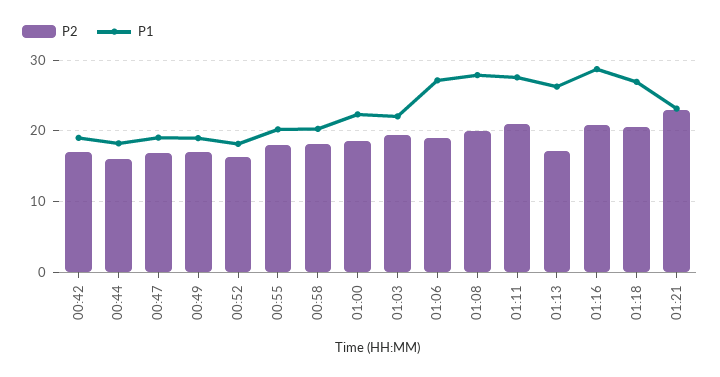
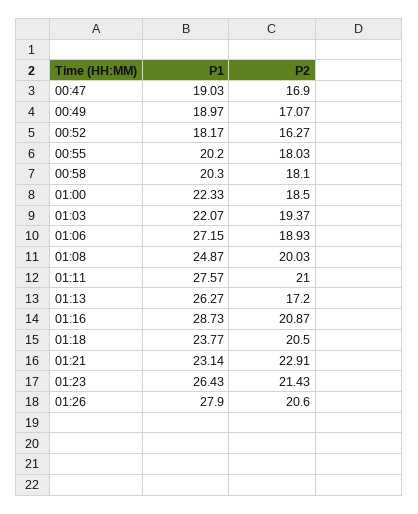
P2, 00:42: 17 -> none
P1, 00:42: 19 -> none
P2, 00:44: 16 -> none
P1, 00:44: 18 -> none
P1, 01:08: 28 -> 24.87
P1, 01:18: 27 -> 23.77
P1, 01:23: none -> 26.43
P2, 01:23: none -> 21.43
P1, 01:26: none -> 27.9
P2, 01:26: none -> 20.6

